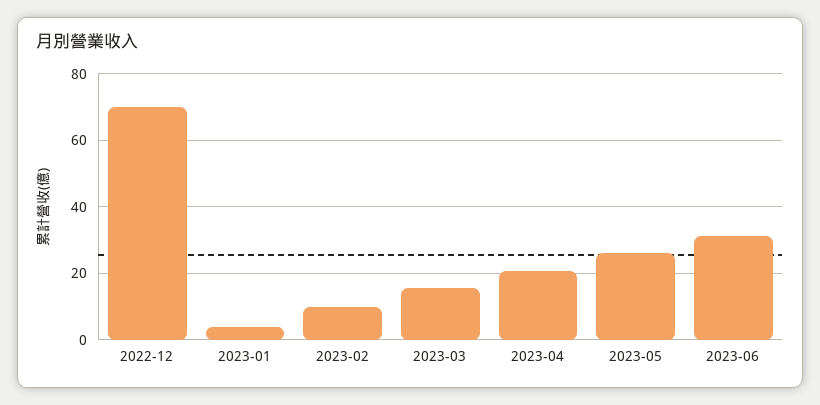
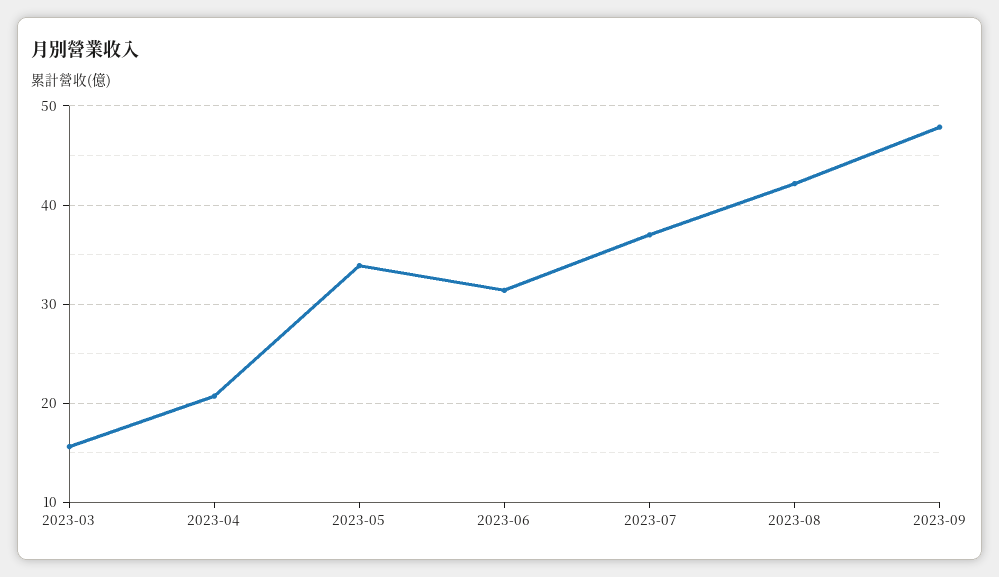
2022-12: 70 -> none
2023-01: 4 -> none
2023-02: 10 -> none
2023-05: 26 -> 34
2023-07: none -> 37
2023-08: none -> 42
2023-09: none -> 48

